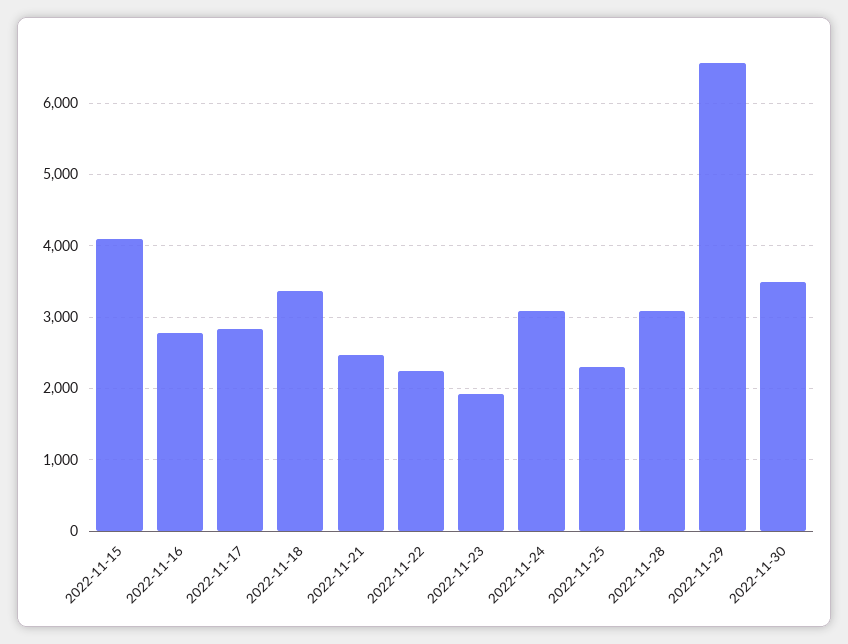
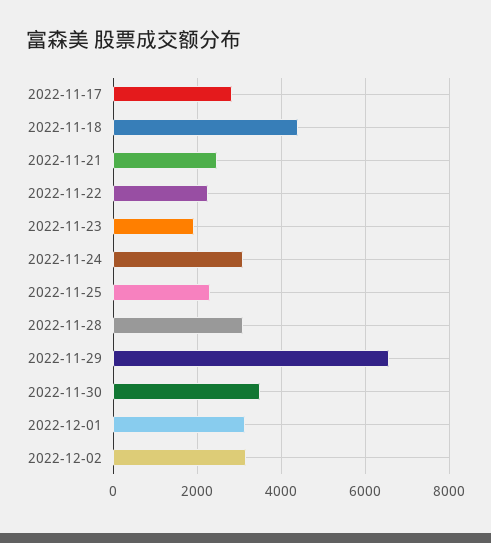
2022-11-15: 4100 -> none
2022-11-16: 2800 -> none
2022-11-18: 3400 -> 4400
2022-12-01: none -> 3200
2022-12-02: none -> 3200

